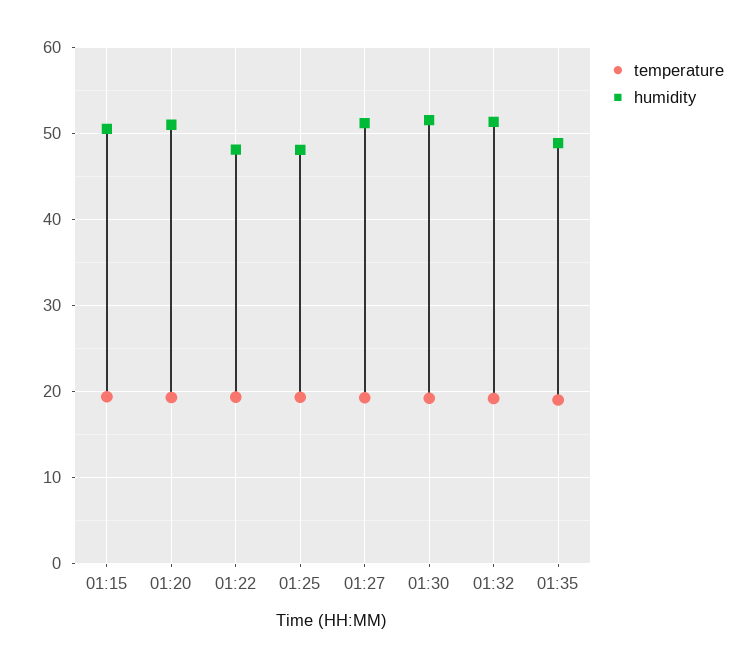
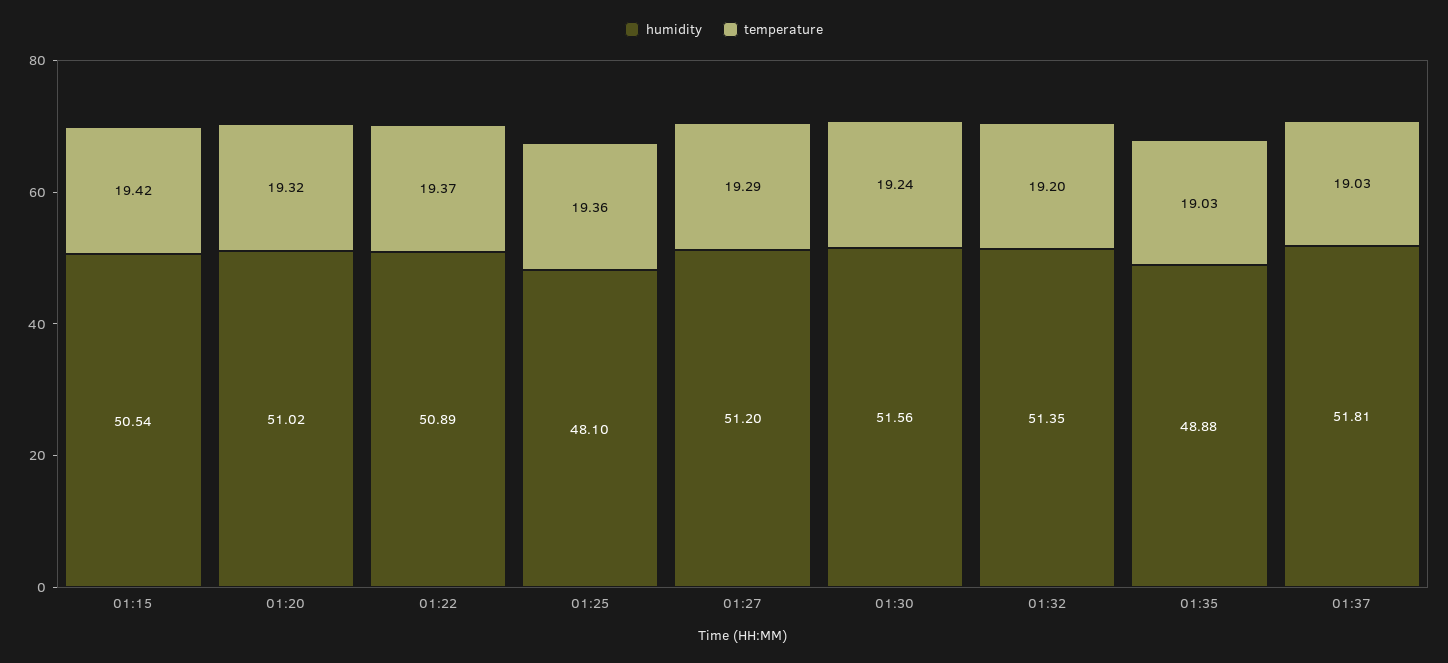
humidity, 01:22: 48 -> 50.89
humidity, 01:37: none -> 51.81
temperature, 01:37: none -> 19.03

